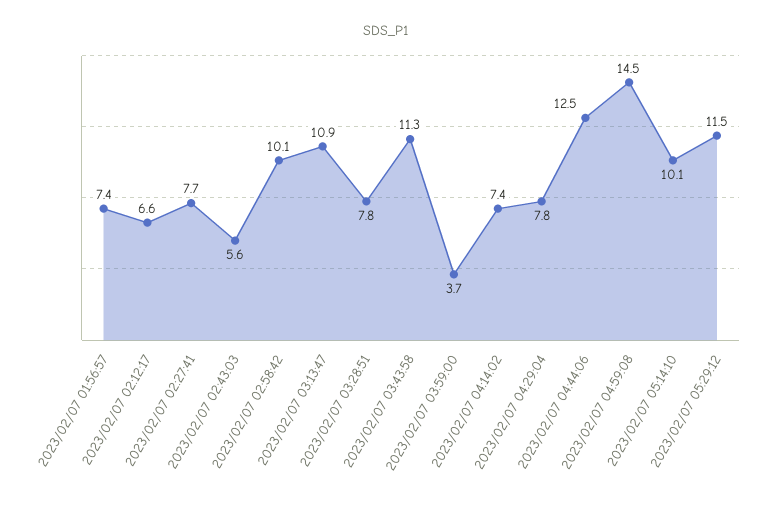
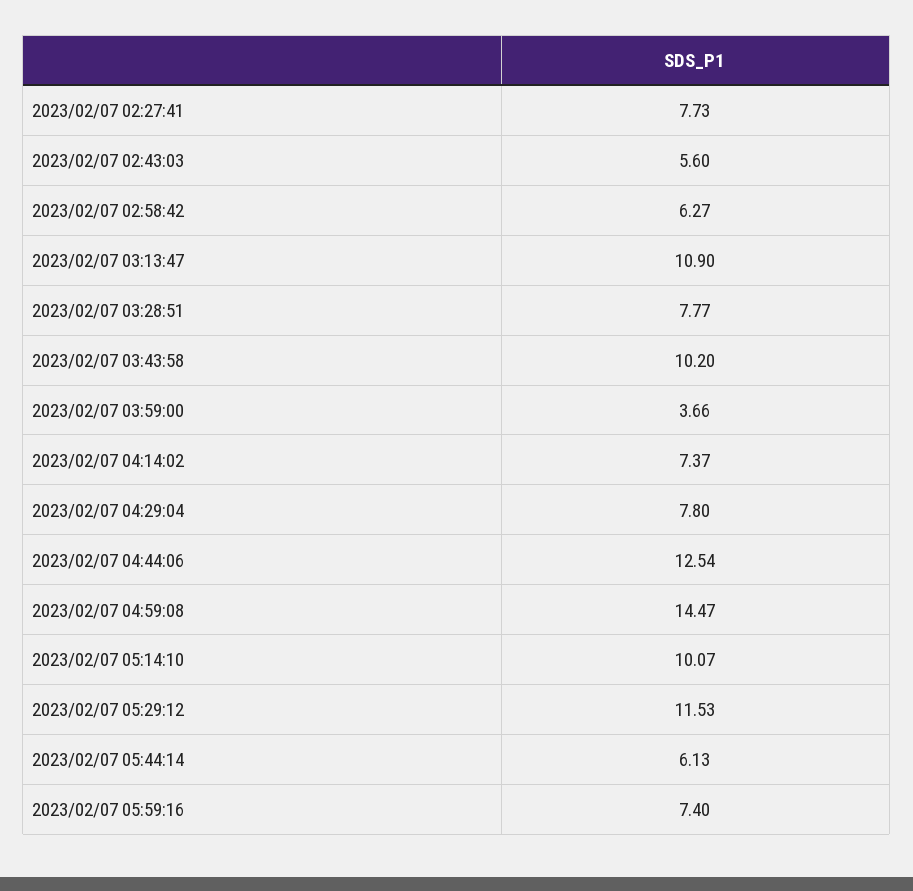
2023/02/07 01:56:57: 7.4 -> none
2023/02/07 02:12:17: 6.6 -> none
2023/02/07 02:58:42: 10.1 -> 6.27
2023/02/07 03:43:58: 11.3 -> 10.2
2023/02/07 05:44:14: none -> 6.13
2023/02/07 05:59:16: none -> 7.4

